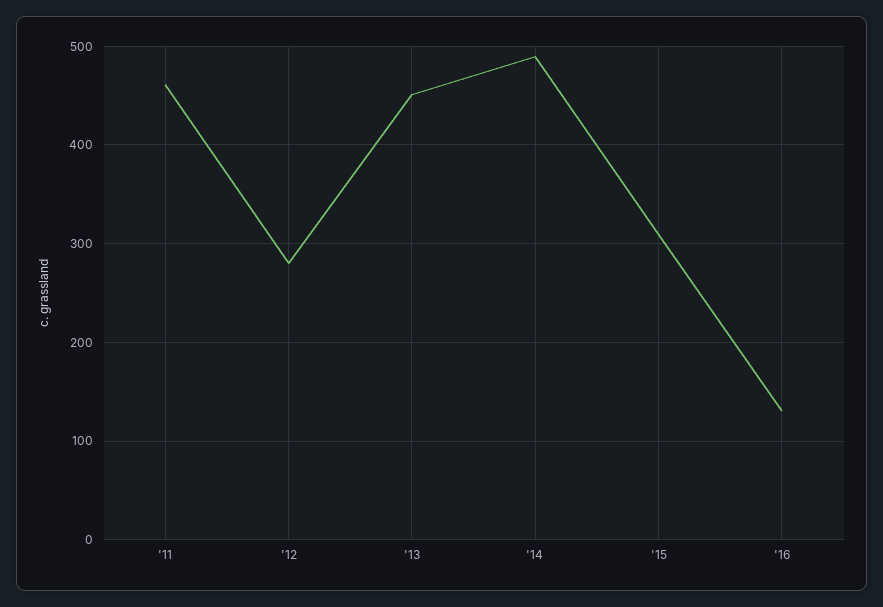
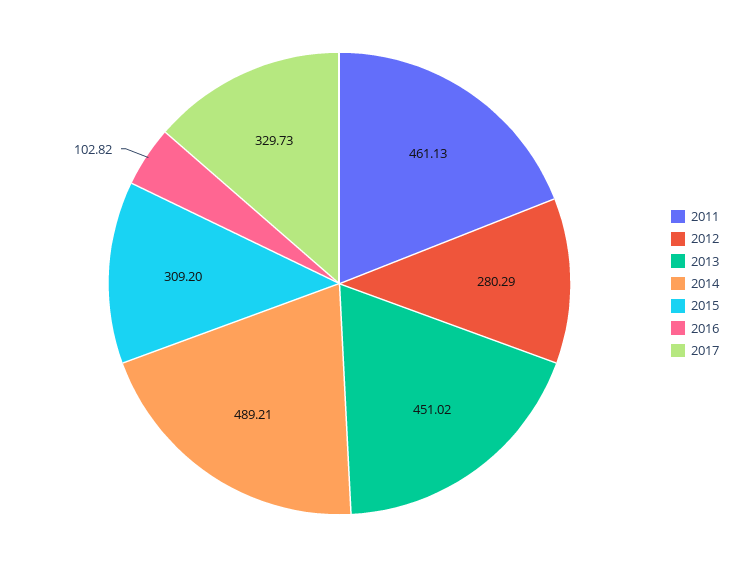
'16: 130 -> 102.82
2017: none -> 329.73

